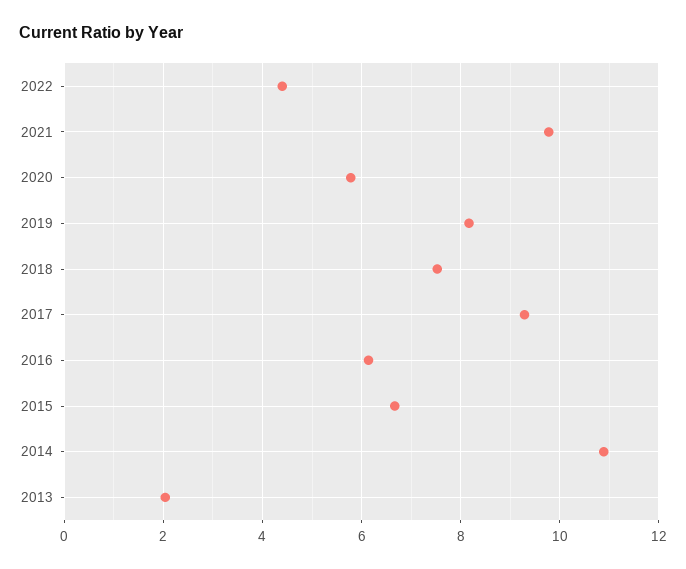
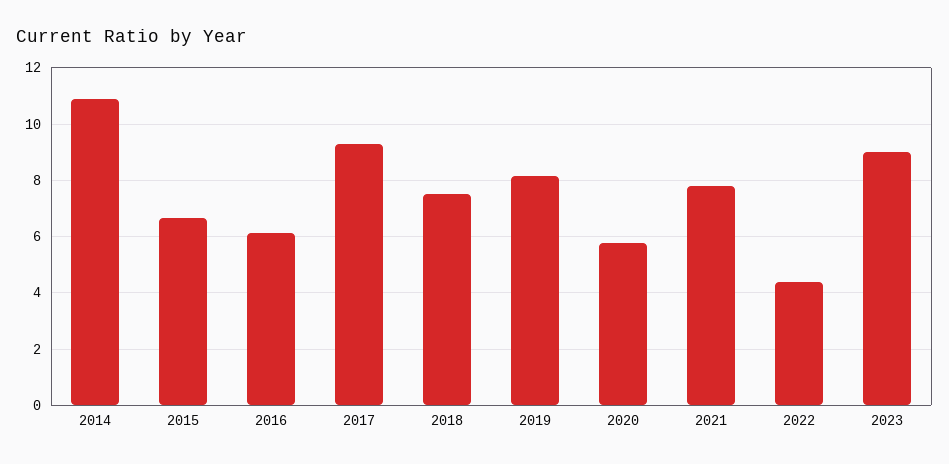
2021: 9.8 -> 7.75
2013: 2 -> none
2023: none -> 9

